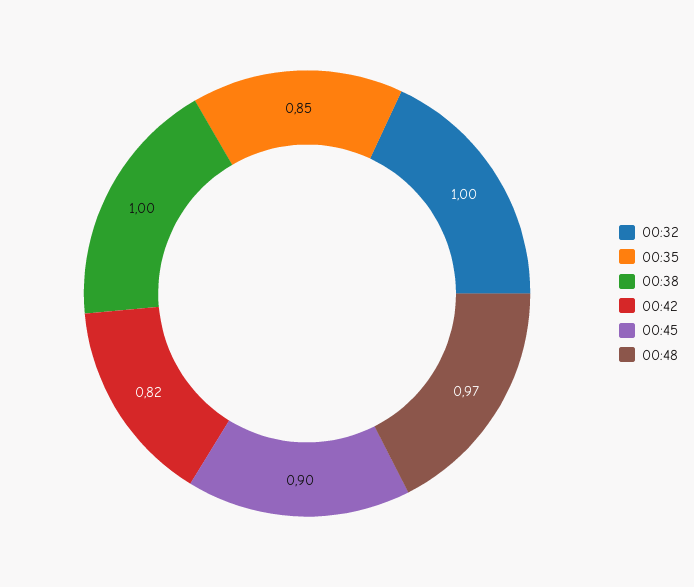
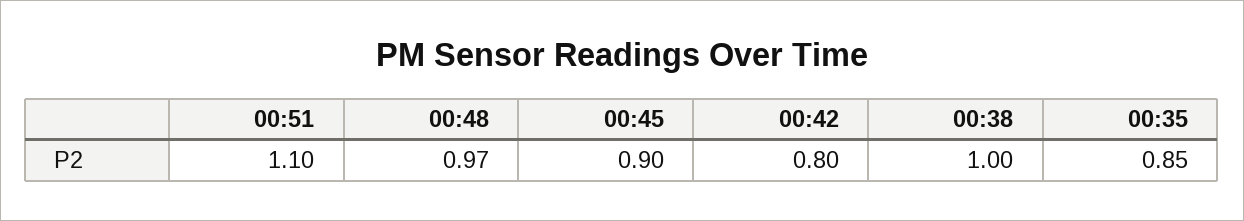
00:32: 1 -> none
00:42: 0.82 -> 0.8
00:51: none -> 1.1

